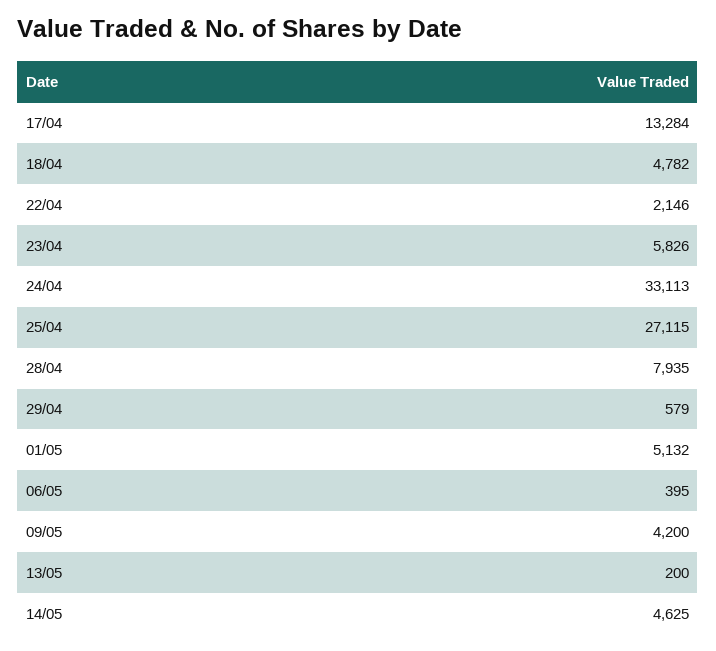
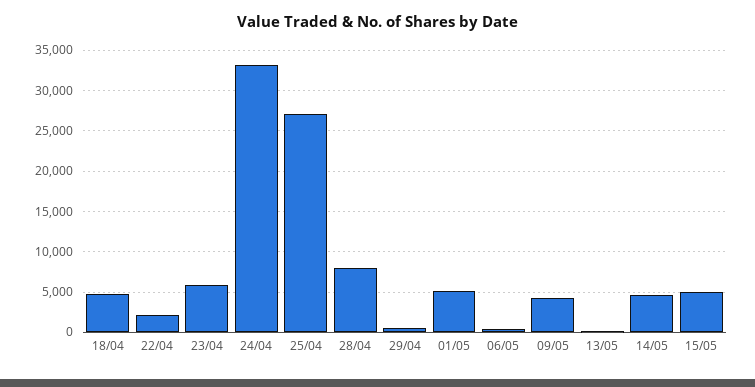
17/04: 13284 -> none
15/05: none -> 5000

